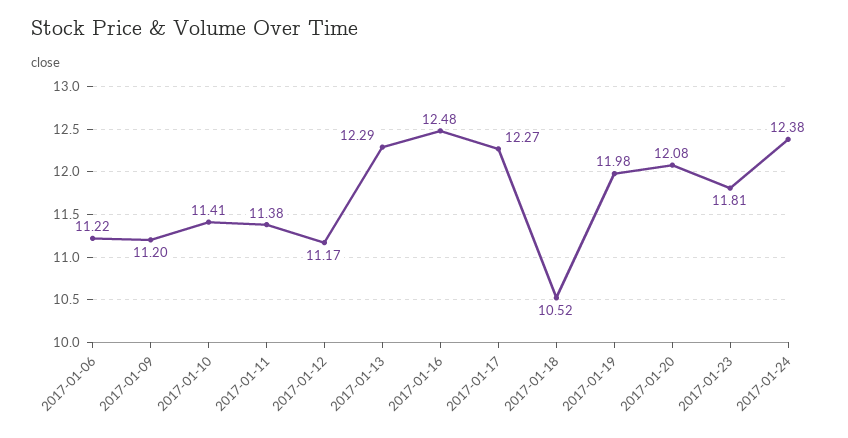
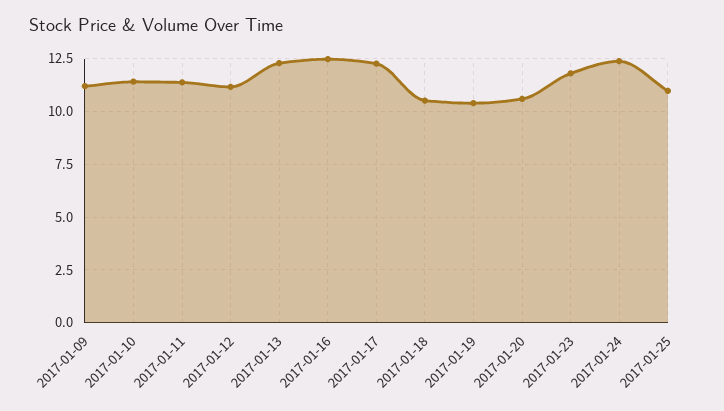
2017-01-06: 11.22 -> none
2017-01-19: 11.98 -> 10.5
2017-01-20: 12.08 -> 10.5
2017-01-25: none -> 11

